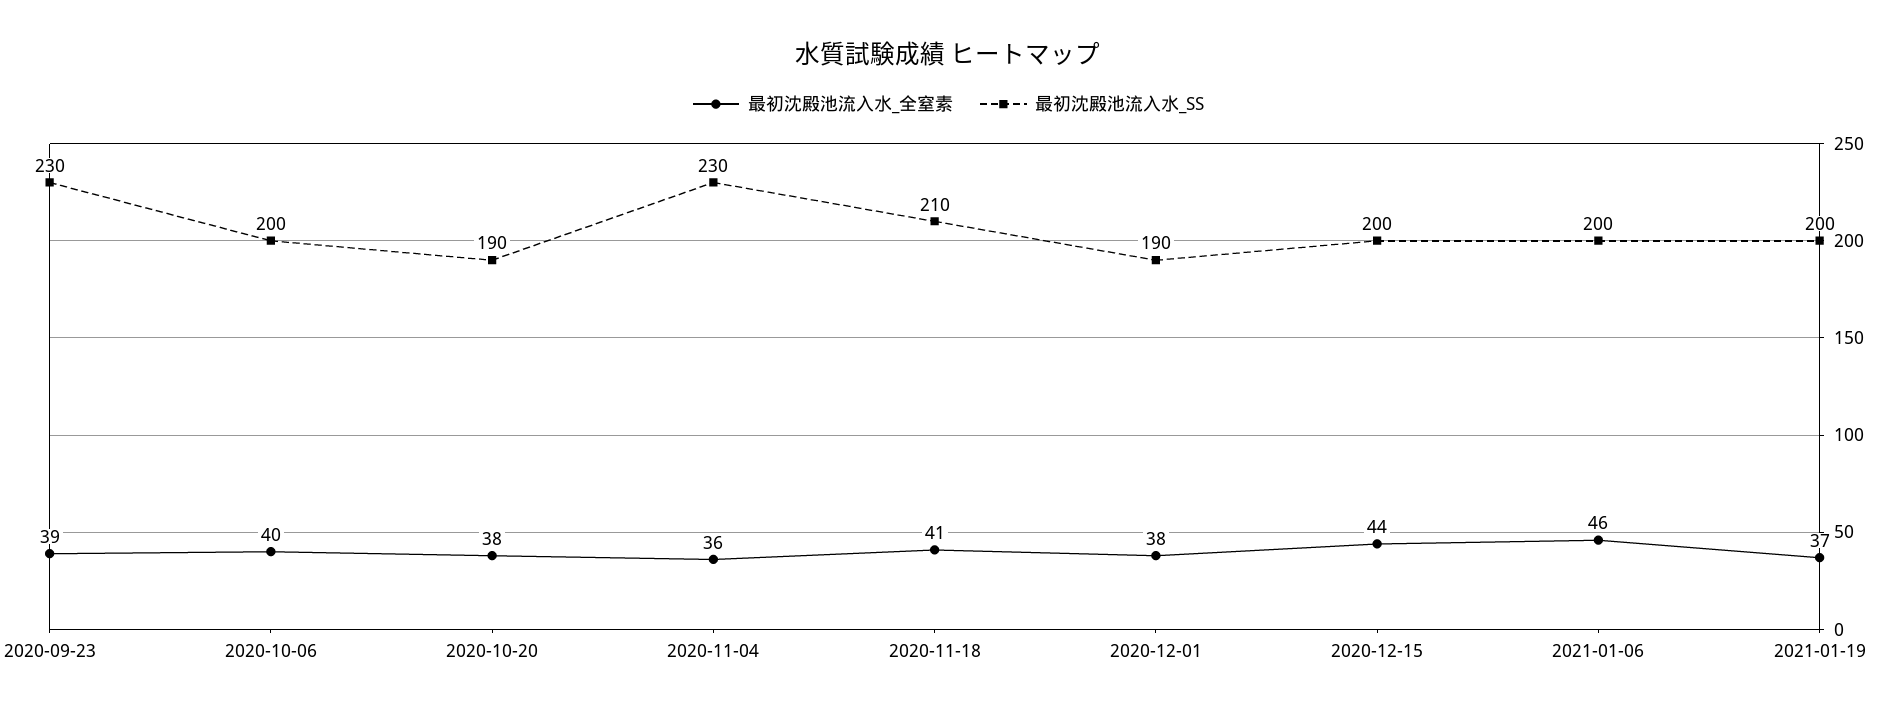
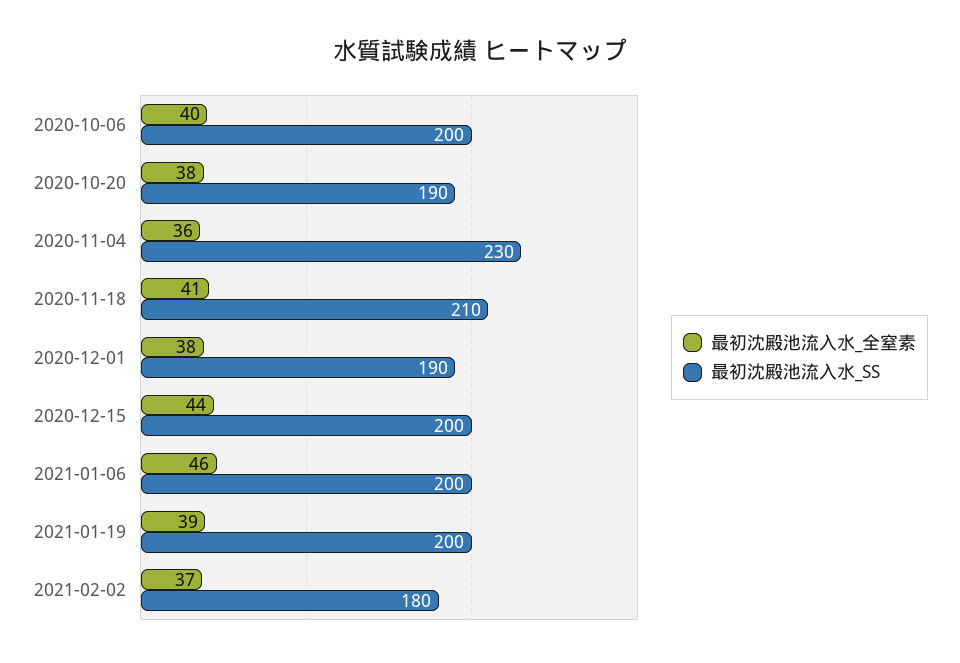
最初沈殿池流入水_全窒素, 2020-09-23: 39 -> none
最初沈殿池流入水_SS, 2020-09-23: 230 -> none
最初沈殿池流入水_全窒素, 2021-01-19: 37 -> 39
最初沈殿池流入水_全窒素, 2021-02-02: none -> 37
最初沈殿池流入水_SS, 2021-02-02: none -> 180

